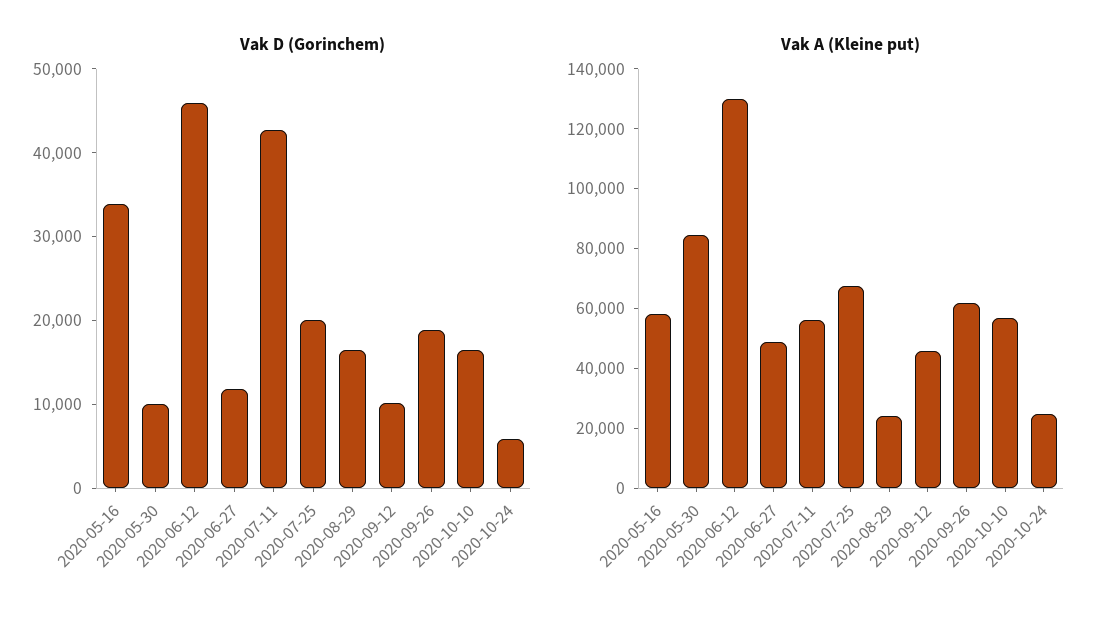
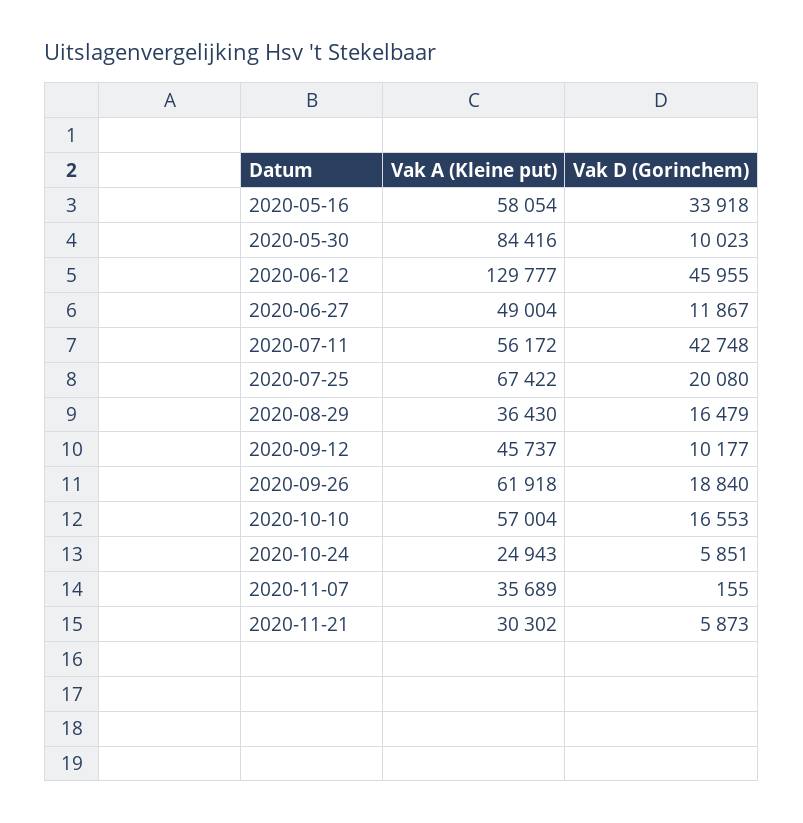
Vak A (Kleine put), 2020-08-29: 25000 -> 36430
Vak A (Kleine put), 2020-11-07: none -> 35689
Vak D (Gorinchem), 2020-11-07: none -> 155
Vak A (Kleine put), 2020-11-21: none -> 30302
Vak D (Gorinchem), 2020-11-21: none -> 5873

